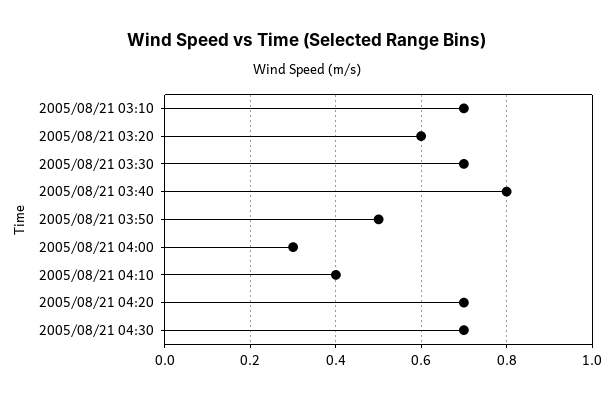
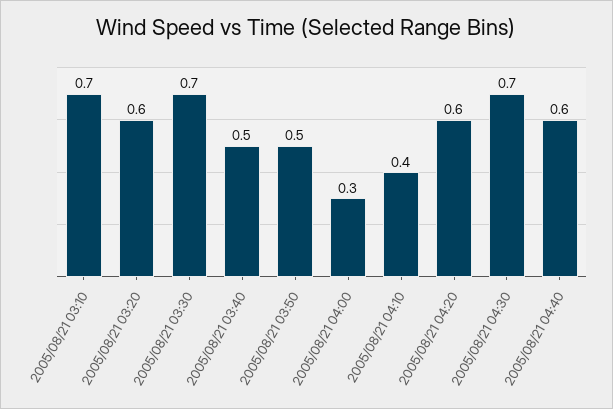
2005/08/21 03:40: 0.8 -> 0.5
2005/08/21 04:20: 0.7 -> 0.6
2005/08/21 04:40: none -> 0.6

